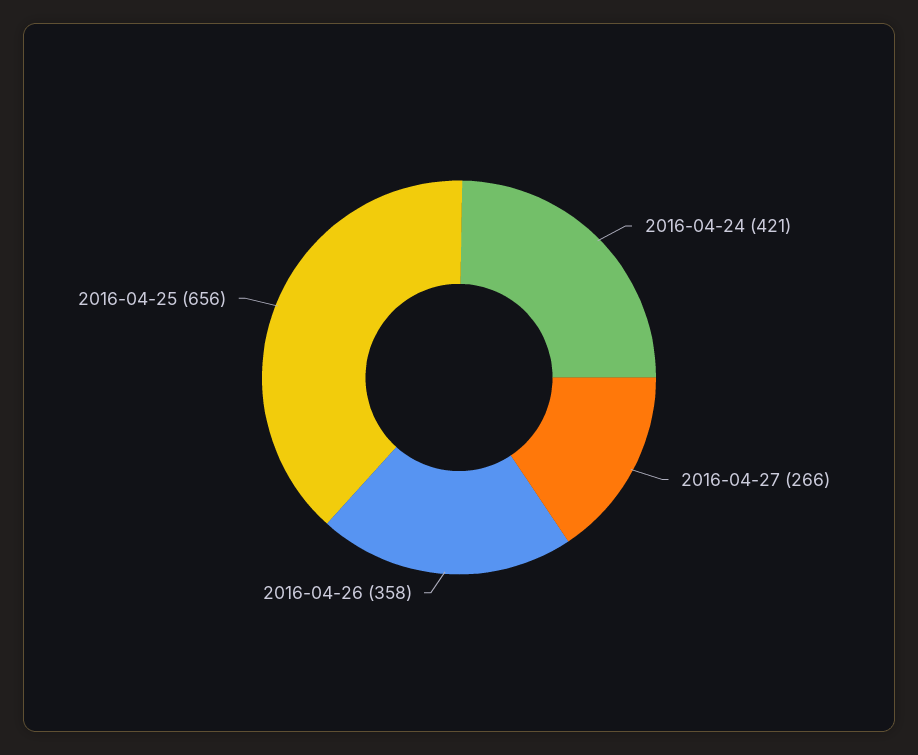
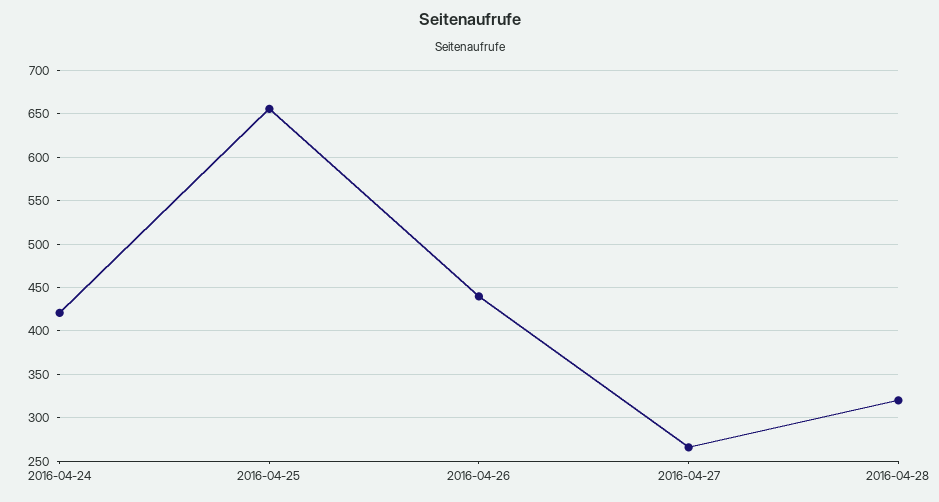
2016-04-26: 358 -> 440
2016-04-28: none -> 320

